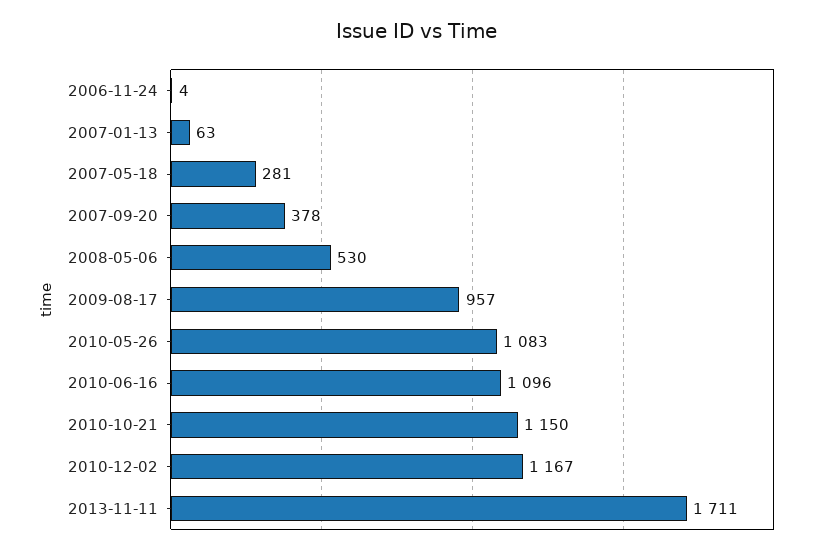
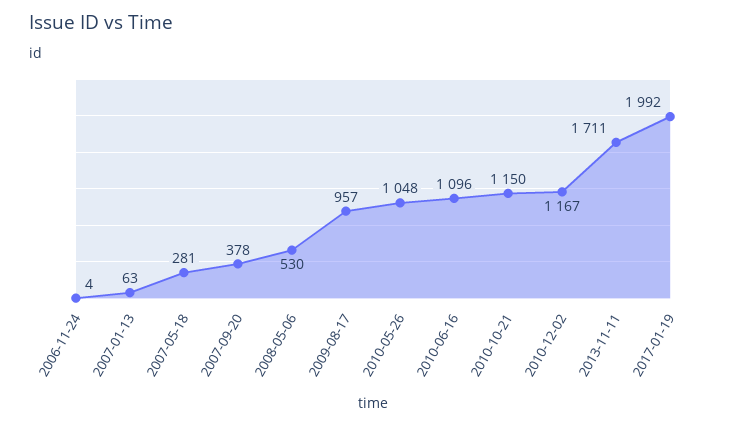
2010-05-26: 1083 -> 1048
2017-01-19: none -> 1992

